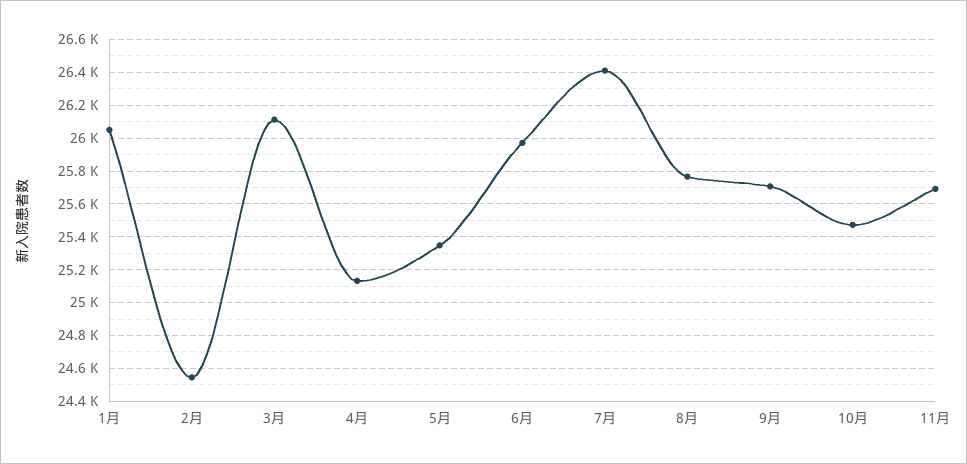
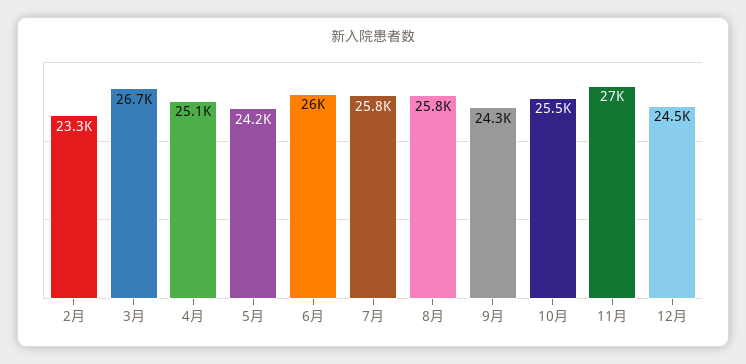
1月: 26050 -> none
2月: 24550 -> 23300
3月: 26100 -> 26700
5月: 25350 -> 24200
7月: 26400 -> 25800
9月: 25700 -> 24300
11月: 25700 -> 27000
12月: none -> 24500

